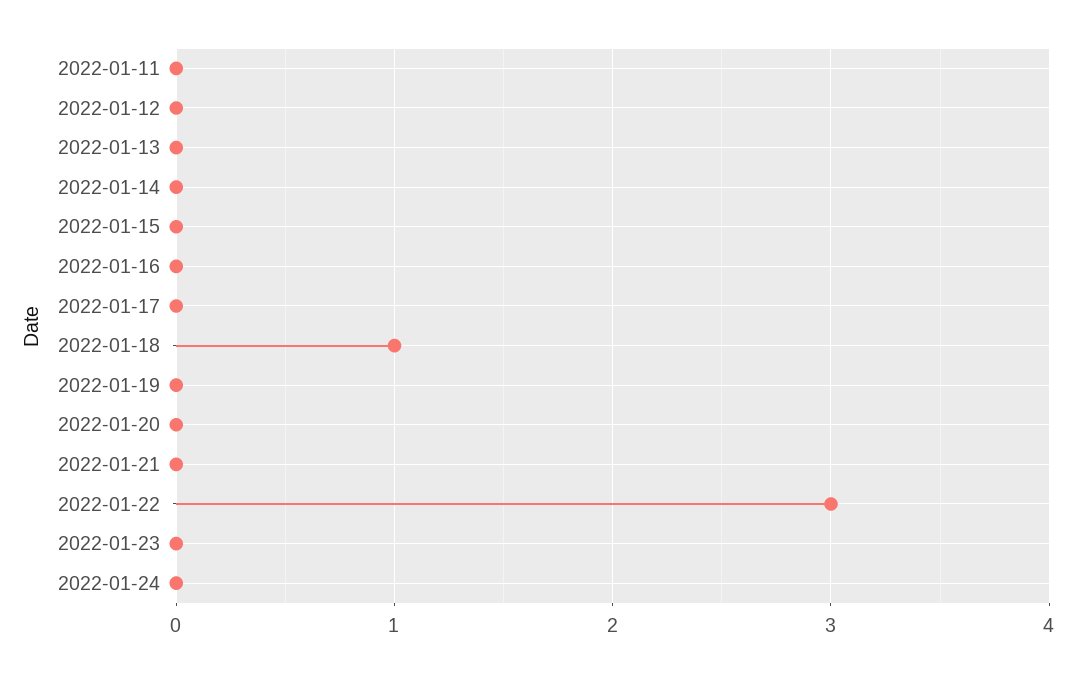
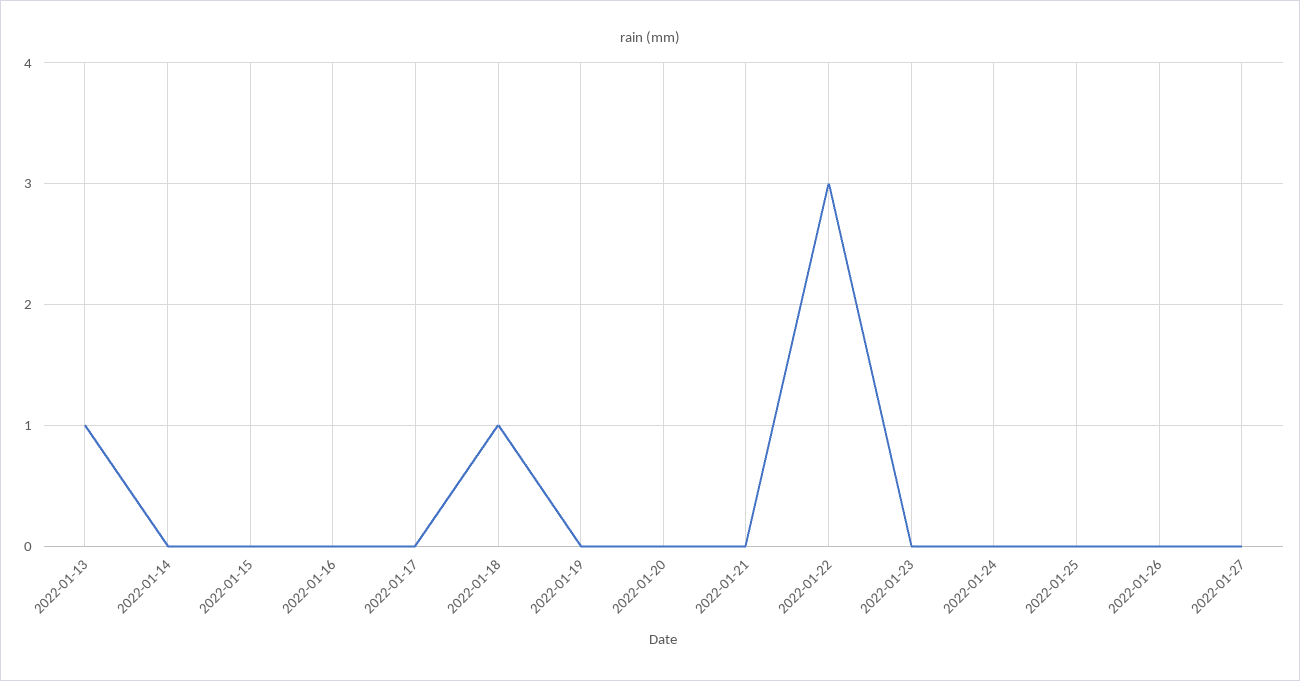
2022-01-11: 0 -> none
2022-01-12: 0 -> none
2022-01-13: 0 -> 1
2022-01-25: none -> 0
2022-01-26: none -> 0
2022-01-27: none -> 0

